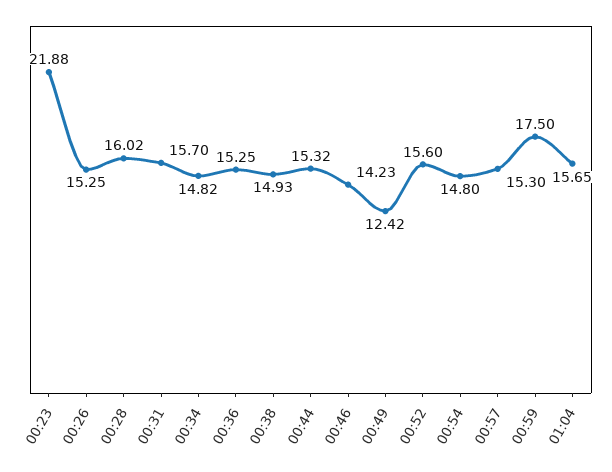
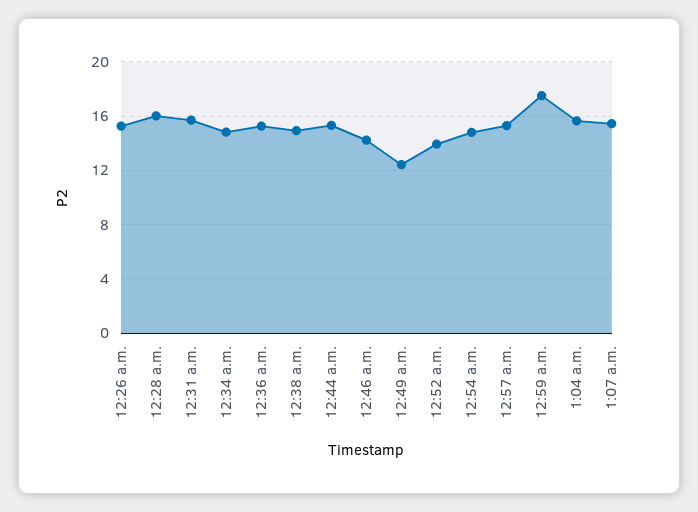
00:23: 21.88 -> none
00:52: 15.6 -> 14
1:07 a.m.: none -> 15.5

